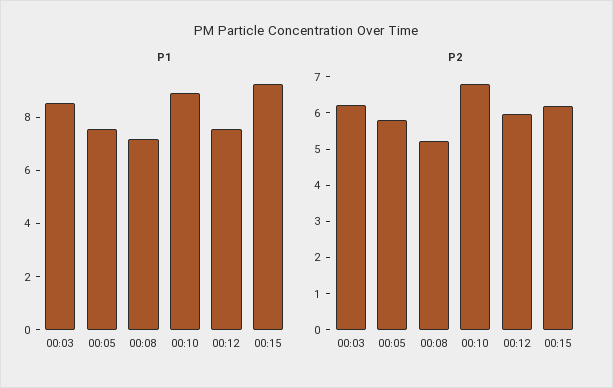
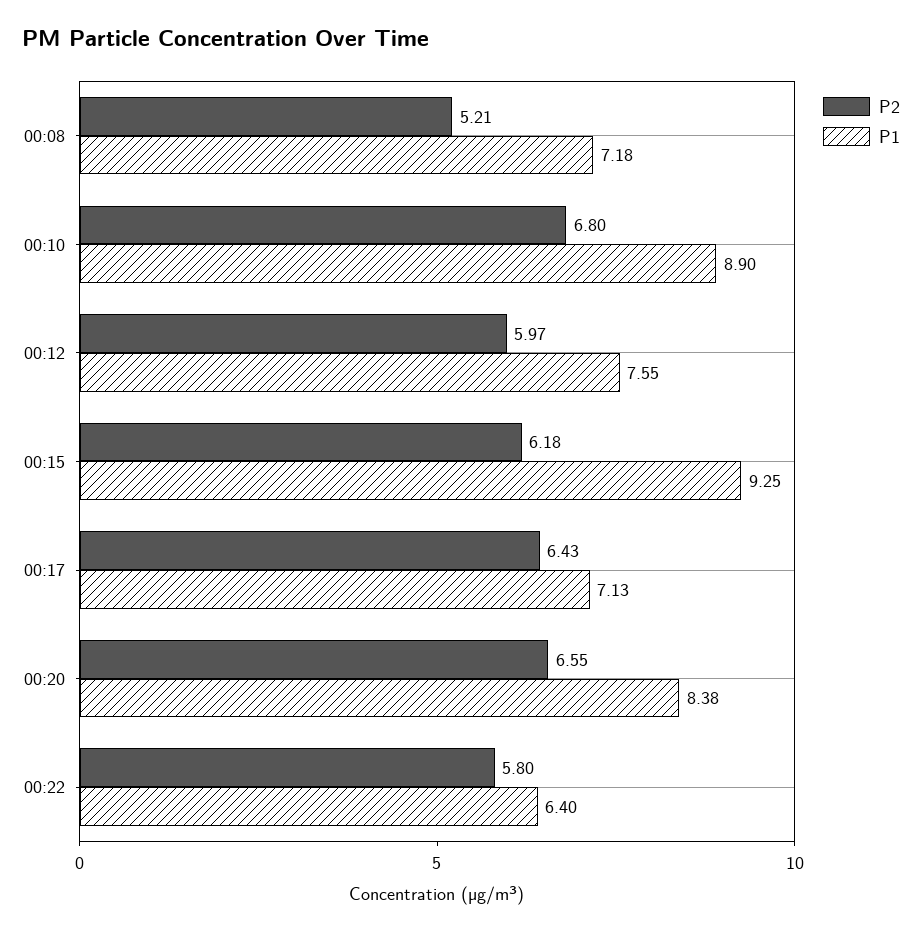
P1, 00:03: 8.5 -> none
P1, 00:05: 7.5 -> none
P2, 00:03: 6.25 -> none
P2, 00:05: 5.75 -> none
P2, 00:17: none -> 6.43
P1, 00:17: none -> 7.13
P2, 00:20: none -> 6.55
P1, 00:20: none -> 8.38
P2, 00:22: none -> 5.8
P1, 00:22: none -> 6.4

